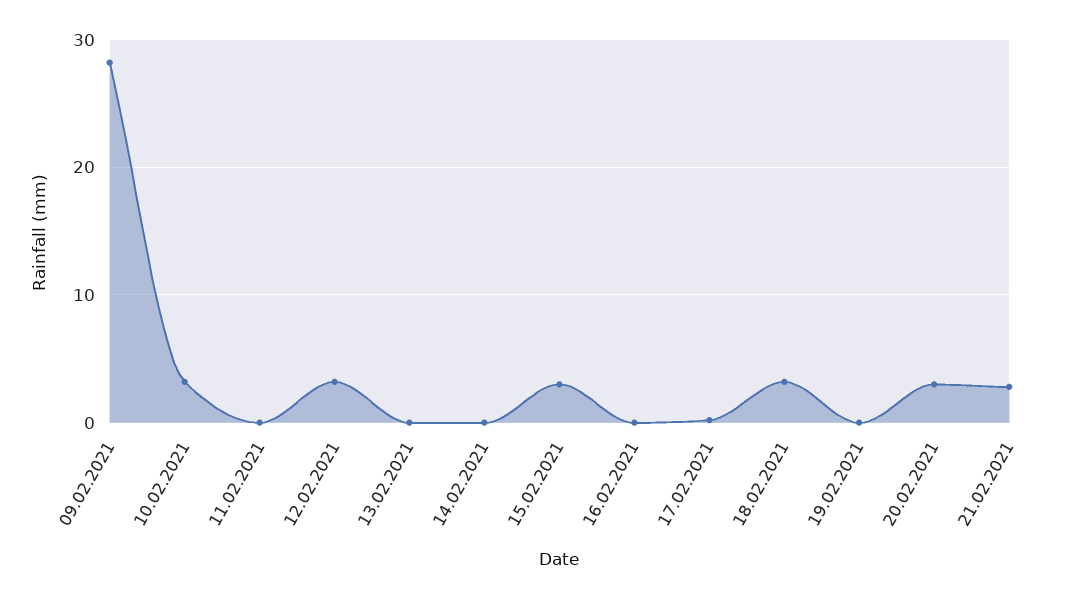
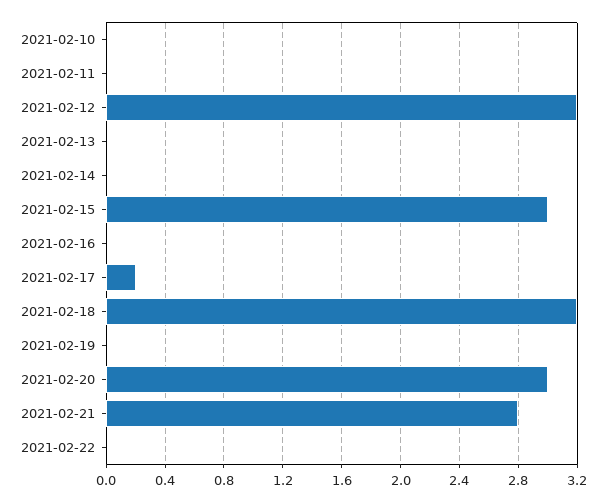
09.02.2021: 28 -> none
10.02.2021: 3 -> 0
2021-02-22: none -> 0

